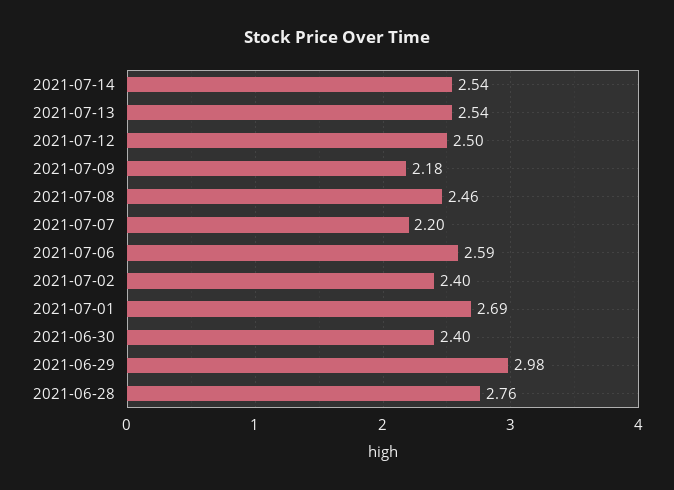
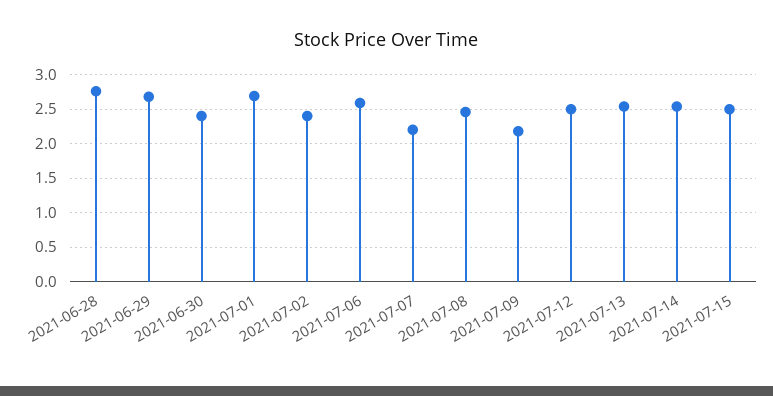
2021-06-29: 2.98 -> 2.7
2021-07-15: none -> 2.5

